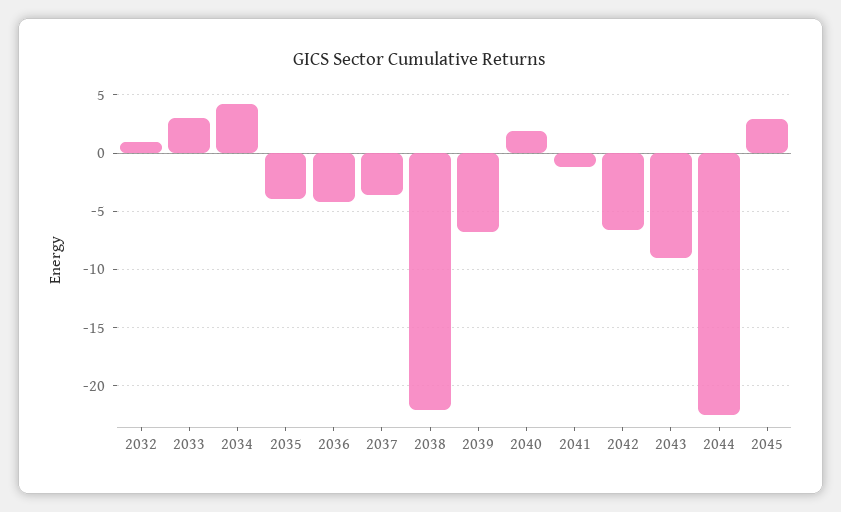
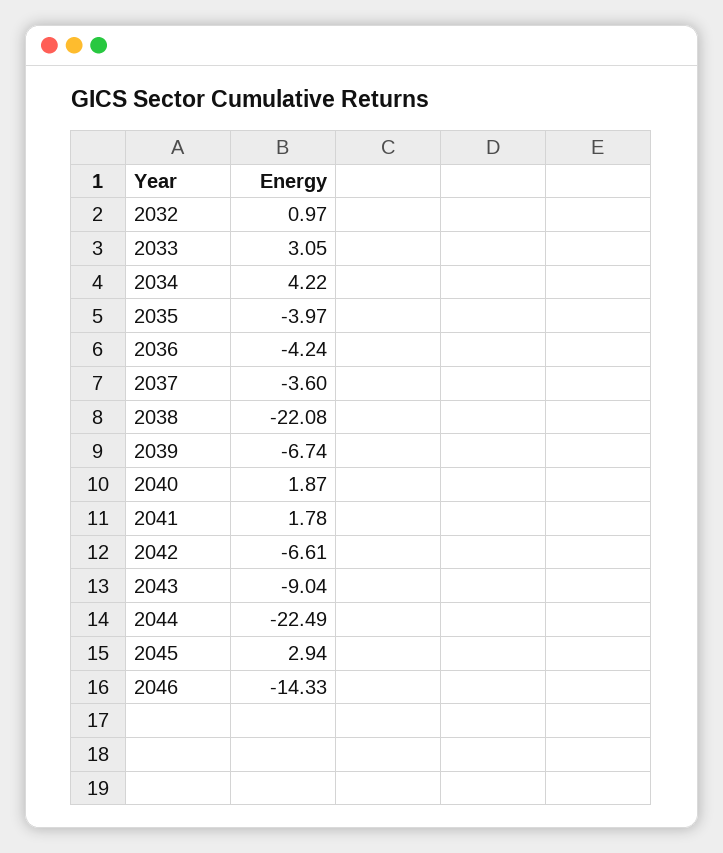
2041: -1 -> 1.78
2046: none -> -14.33

